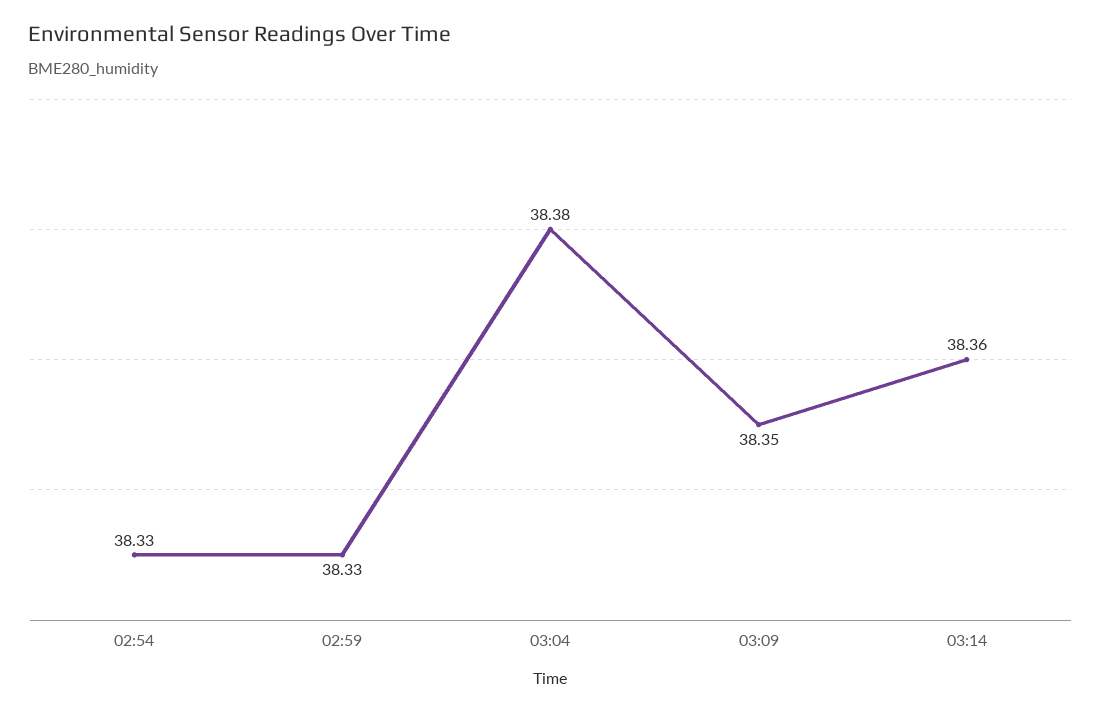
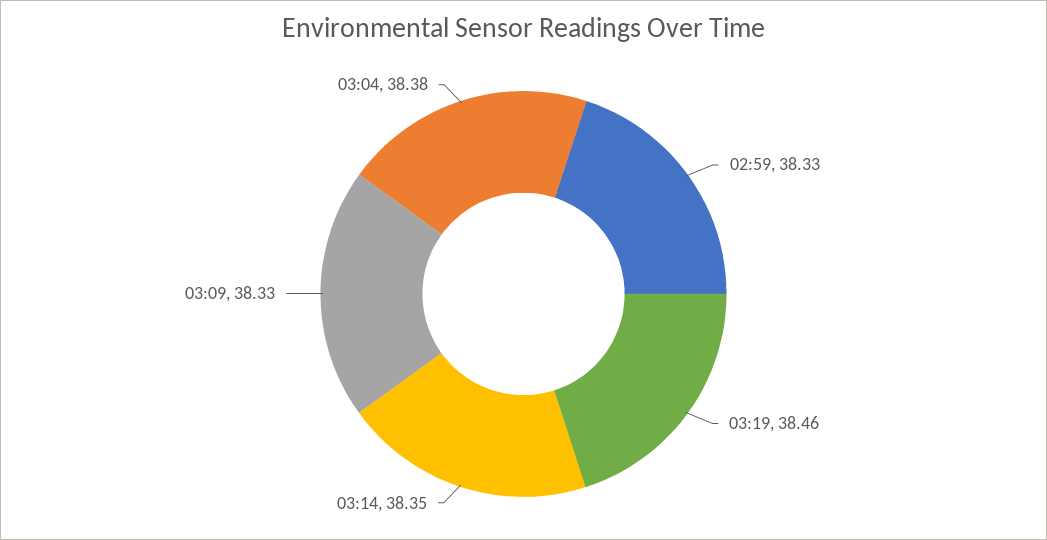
02:54: 38.33 -> none
03:09: 38.35 -> 38.33
03:14: 38.36 -> 38.35
03:19: none -> 38.46

